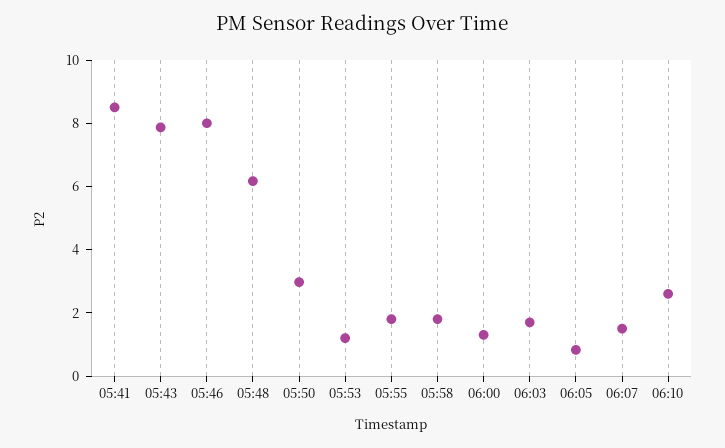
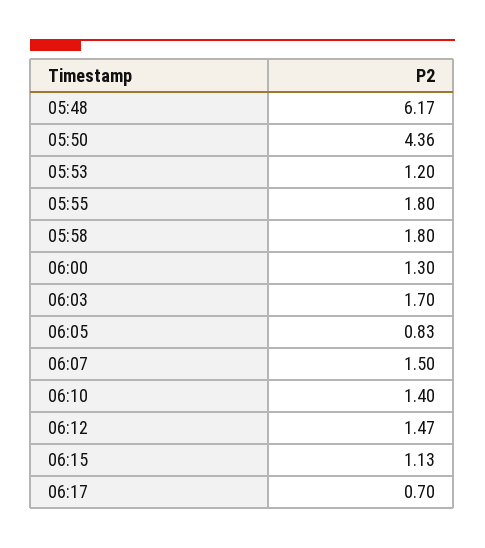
05:41: 8.5 -> none
05:43: 8 -> none
05:46: 8 -> none
05:50: 3 -> 4.36
06:10: 2.5 -> 1.4
06:12: none -> 1.47
06:15: none -> 1.13
06:17: none -> 0.7

